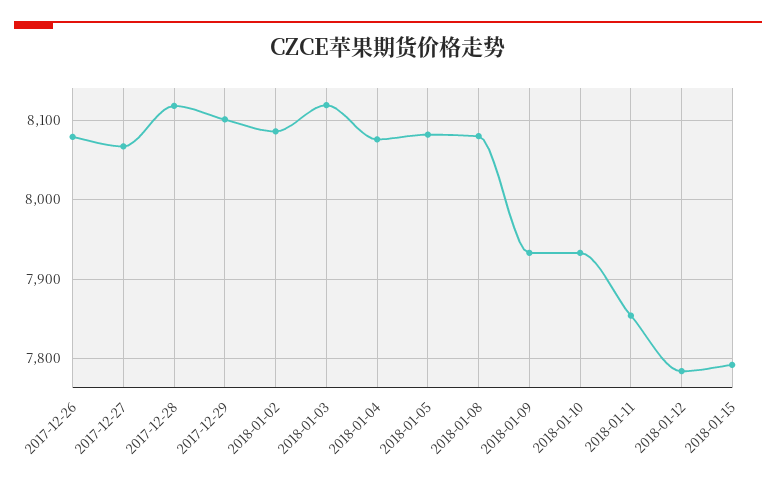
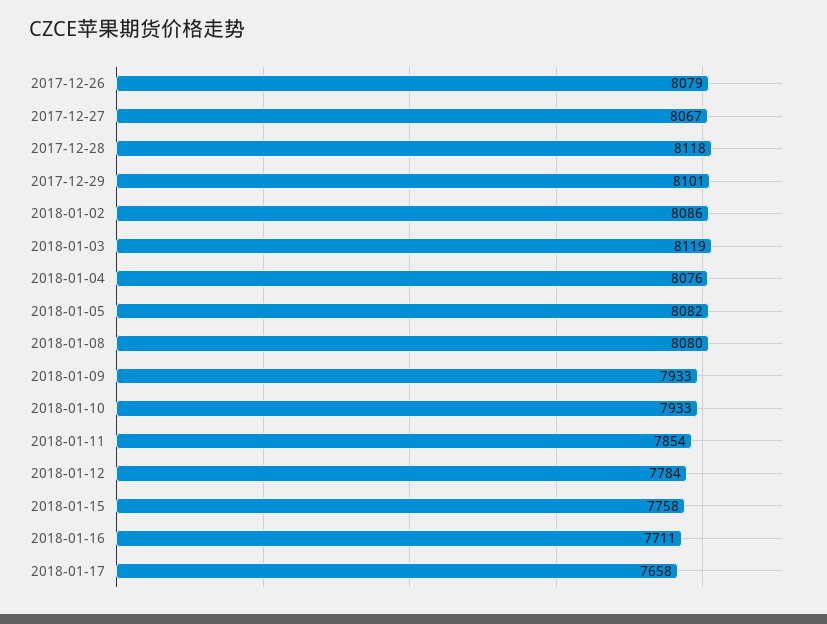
2018-01-15: 7790 -> 7758
2018-01-16: none -> 7711
2018-01-17: none -> 7658

